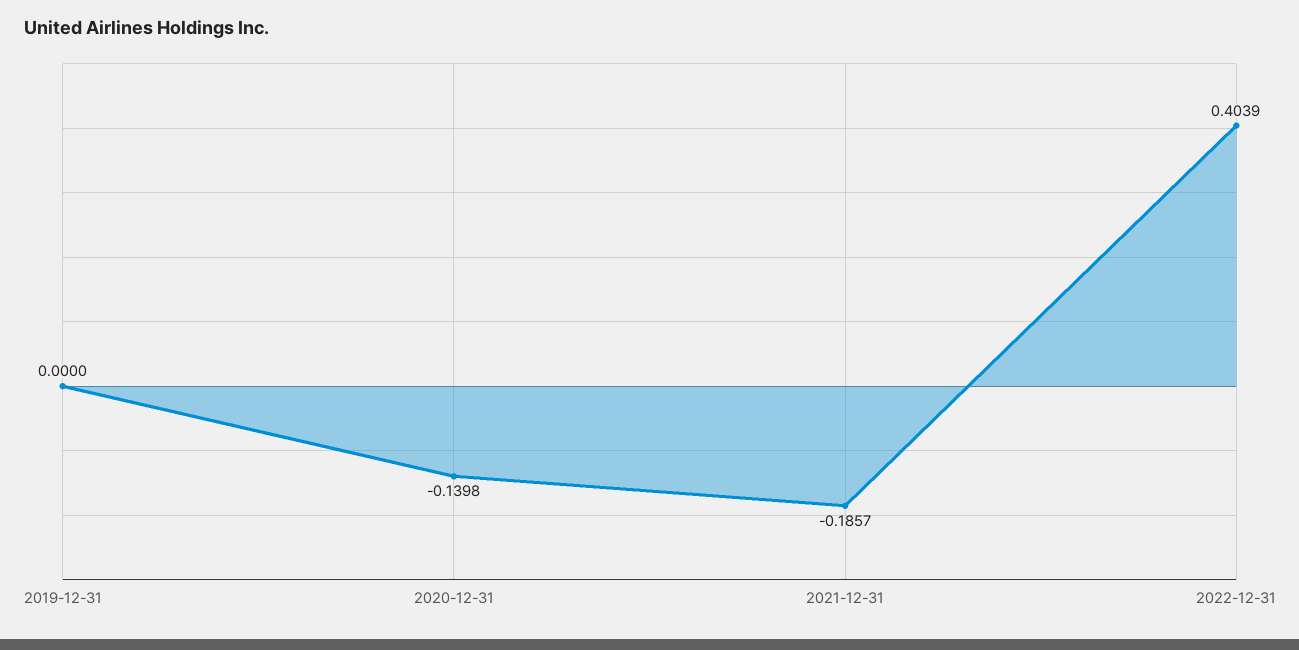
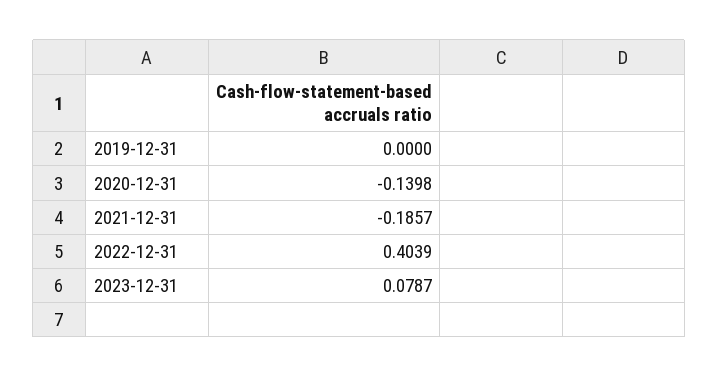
2023-12-31: none -> 0.0787

